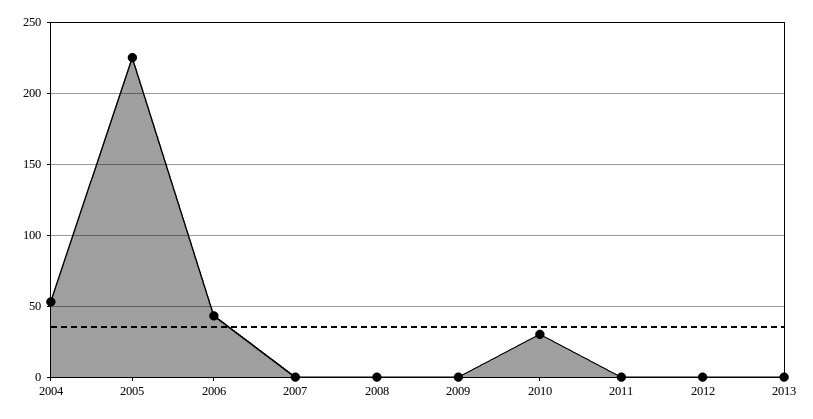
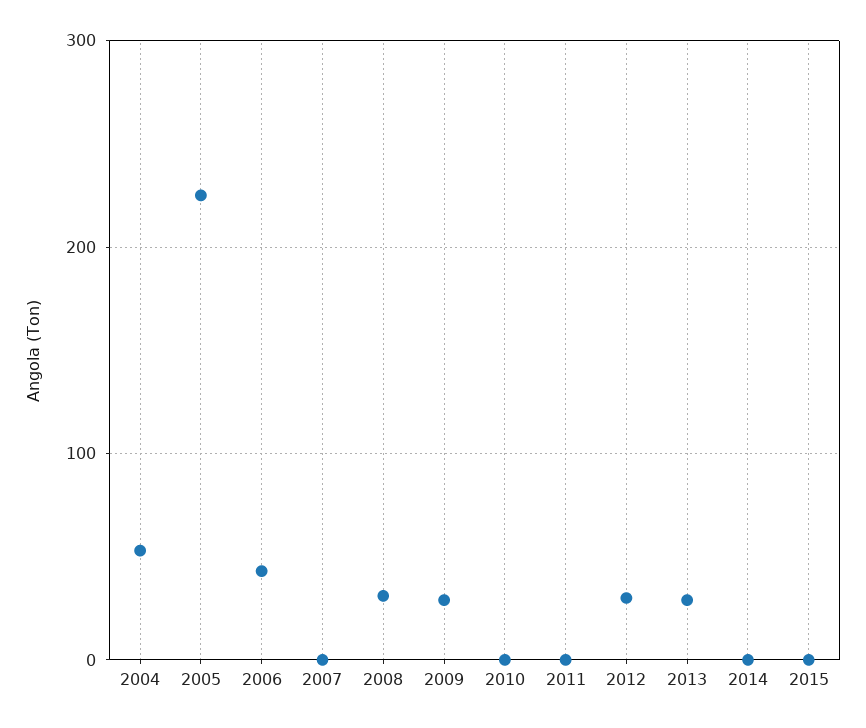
2008: 0 -> 30
2009: 0 -> 30
2010: 30 -> 0
2012: 0 -> 30
2013: 0 -> 30
2014: none -> 0
2015: none -> 0

